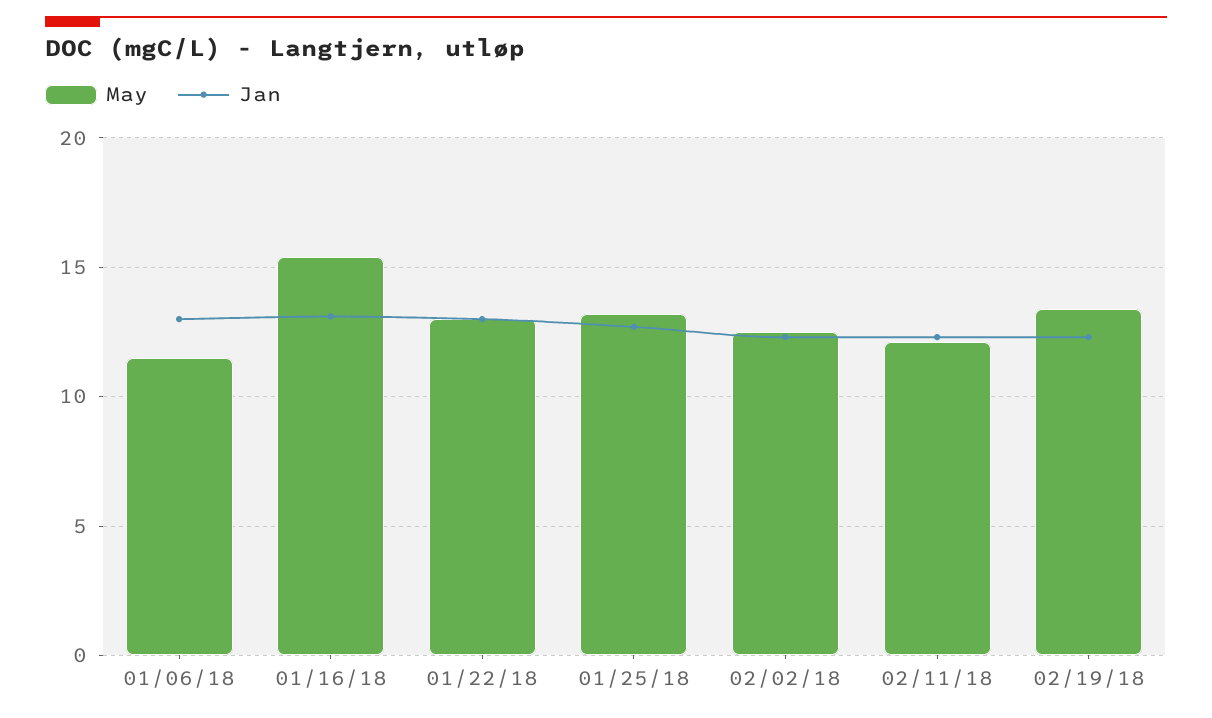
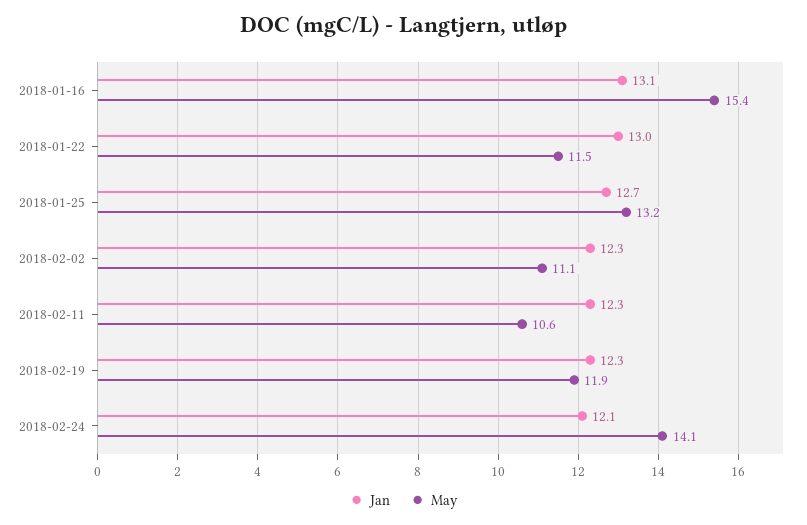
May, 01/06/18: 11.5 -> none
Jan, 01/06/18: 13 -> none
May, 01/22/18: 13 -> 11.5
May, 02/02/18: 12.5 -> 11.1
May, 02/11/18: 12 -> 10.6
May, 02/19/18: 13.5 -> 11.9
Jan, 2018-02-24: none -> 12.1
May, 2018-02-24: none -> 14.1

